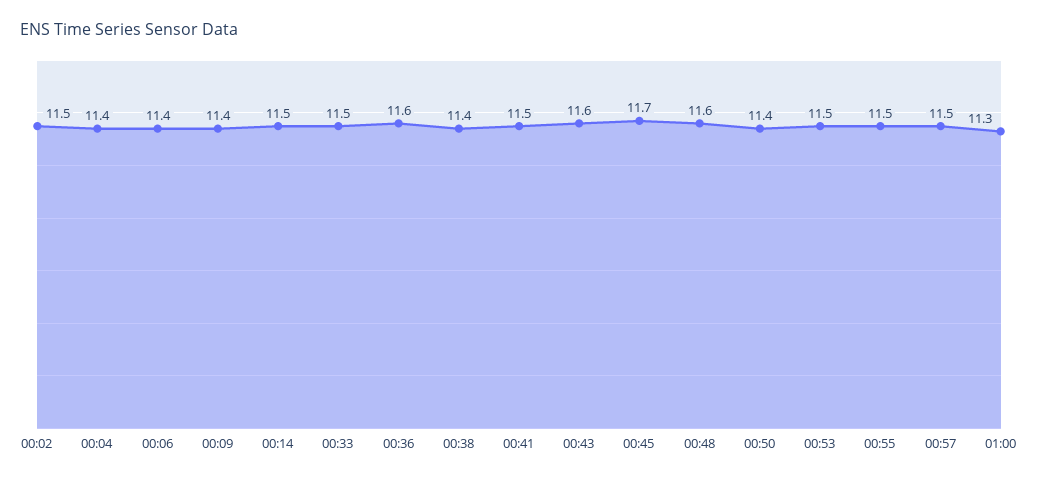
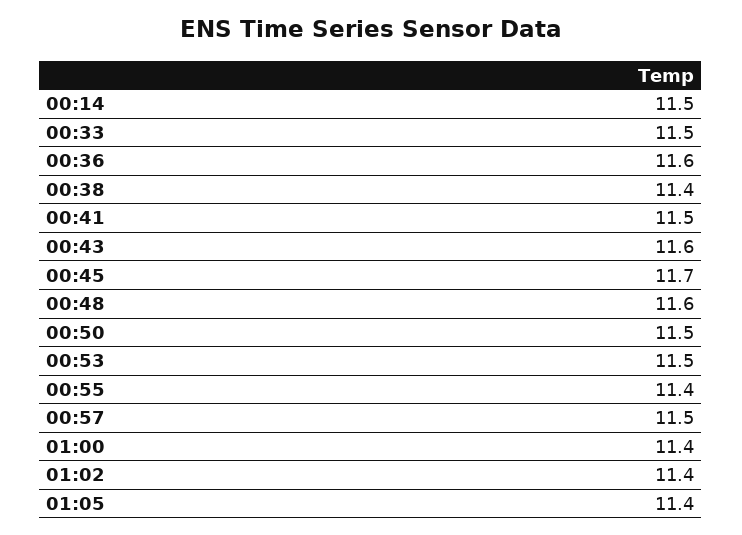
00:02: 11.5 -> none
00:04: 11.4 -> none
00:06: 11.4 -> none
00:09: 11.4 -> none
00:50: 11.4 -> 11.5
00:55: 11.5 -> 11.4
01:00: 11.3 -> 11.4
01:02: none -> 11.4
01:05: none -> 11.4

